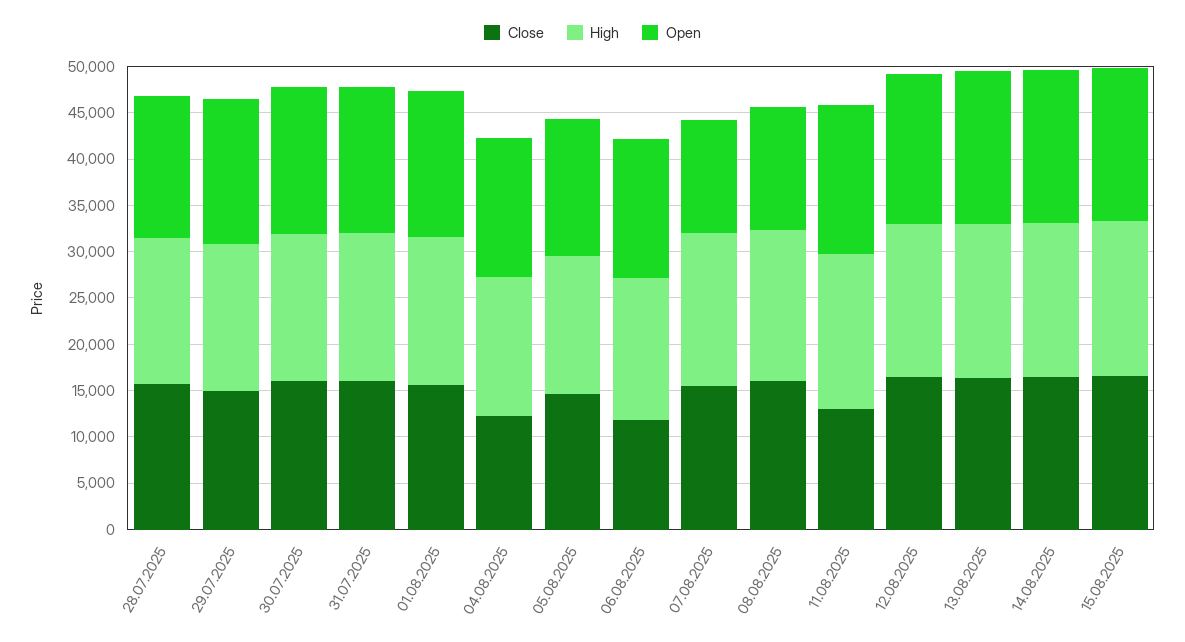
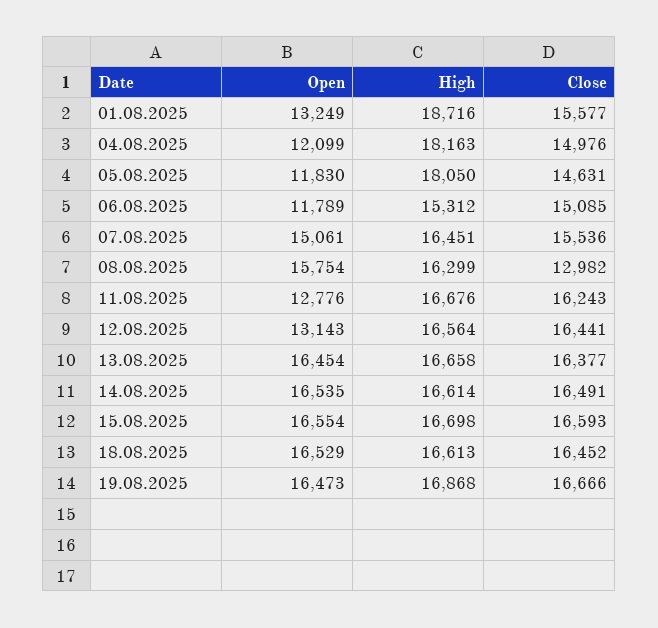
Close, 28.07.2025: 16000 -> none
High, 28.07.2025: 16000 -> none
Open, 28.07.2025: 15000 -> none
Close, 29.07.2025: 15000 -> none
High, 29.07.2025: 16000 -> none
Open, 29.07.2025: 16000 -> none
Close, 30.07.2025: 16000 -> none
High, 30.07.2025: 16000 -> none
Open, 30.07.2025: 16000 -> none
Close, 31.07.2025: 16000 -> none
High, 31.07.2025: 16000 -> none
Open, 31.07.2025: 16000 -> none
High, 01.08.2025: 16000 -> 18716
Open, 01.08.2025: 16000 -> 13249
Close, 04.08.2025: 12000 -> 14976
High, 04.08.2025: 15000 -> 18163
Open, 04.08.2025: 15000 -> 12099
High, 05.08.2025: 15000 -> 18050
Open, 05.08.2025: 15000 -> 11830
Close, 06.08.2025: 12000 -> 15085
Open, 06.08.2025: 15000 -> 11789
Open, 07.08.2025: 12000 -> 15061
Close, 08.08.2025: 16000 -> 12982
Open, 08.08.2025: 13000 -> 15754
Close, 11.08.2025: 13000 -> 16243
Open, 11.08.2025: 16000 -> 12776
Open, 12.08.2025: 16000 -> 13143
Open, 18.08.2025: none -> 16529
High, 18.08.2025: none -> 16613
Close, 18.08.2025: none -> 16452
Open, 19.08.2025: none -> 16473
High, 19.08.2025: none -> 16868
Close, 19.08.2025: none -> 16666

